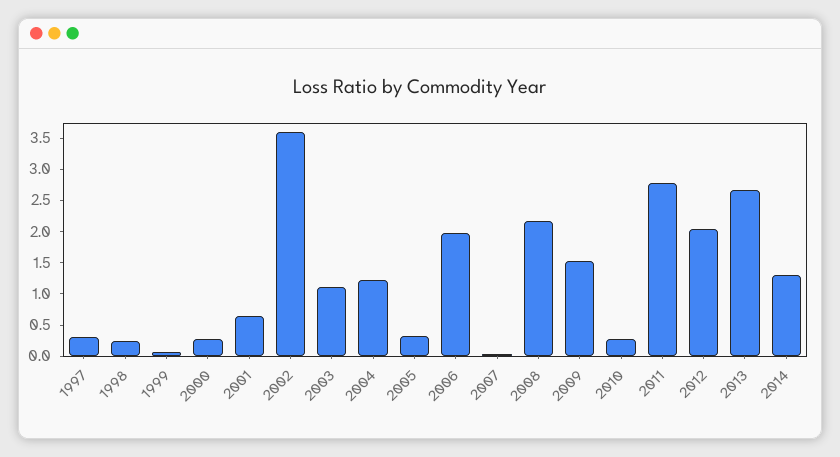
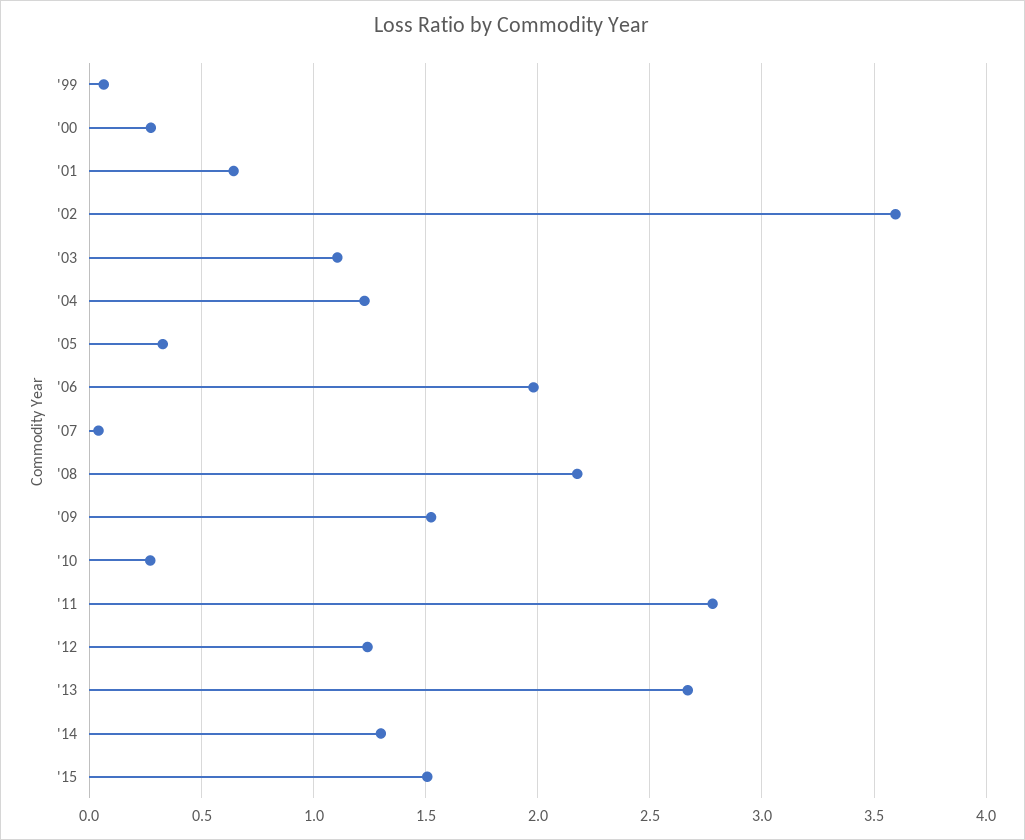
1997: 0.25 -> none
1998: 0.25 -> none
2012: 2 -> 1.25
'15: none -> 1.5

